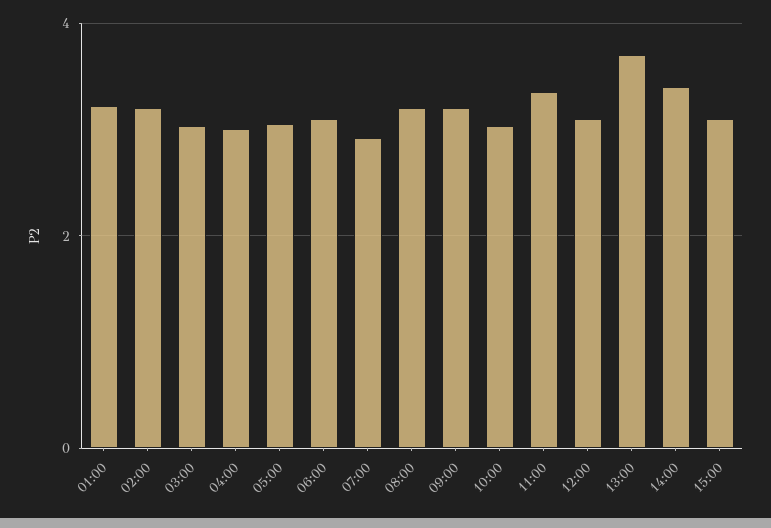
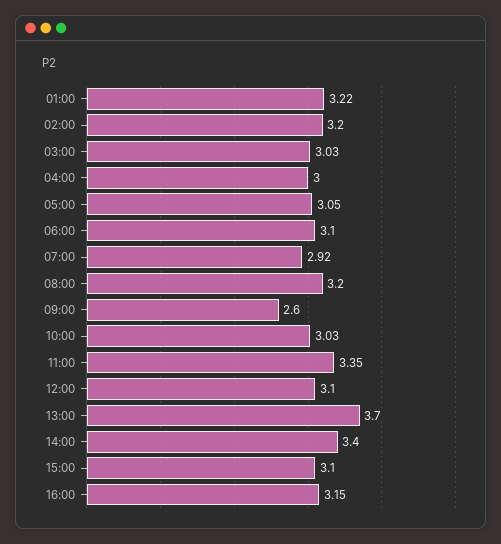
09:00: 3.2 -> 2.6
16:00: none -> 3.15

